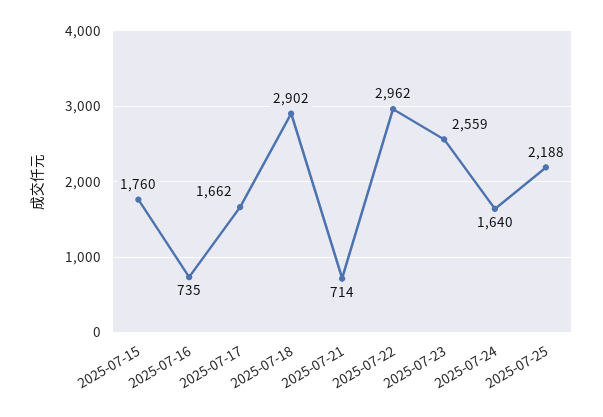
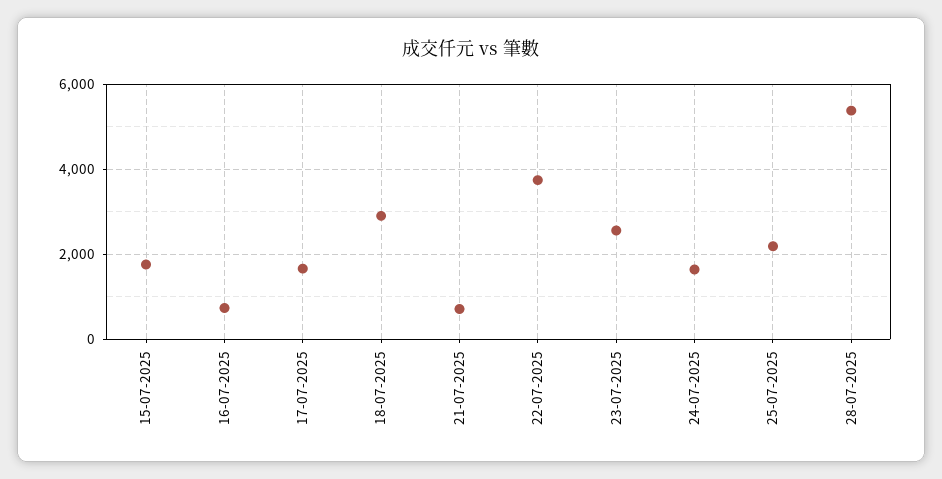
2025-07-22: 2962 -> 3800
28-07-2025: none -> 5400

